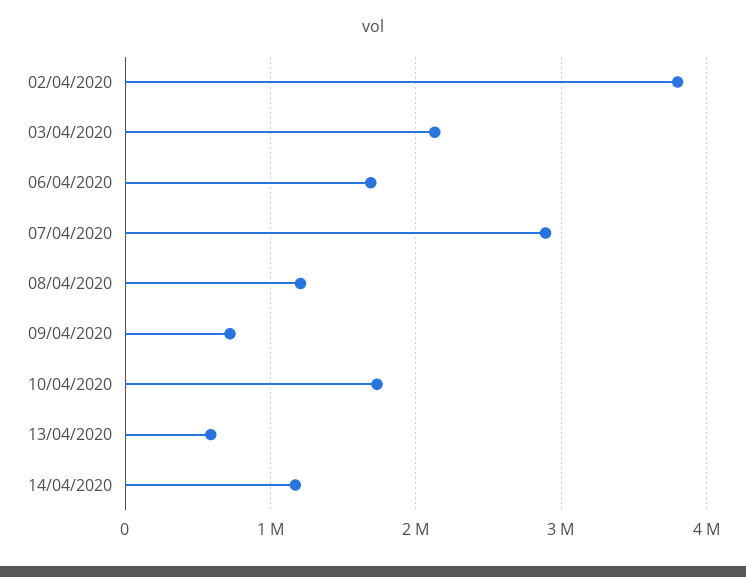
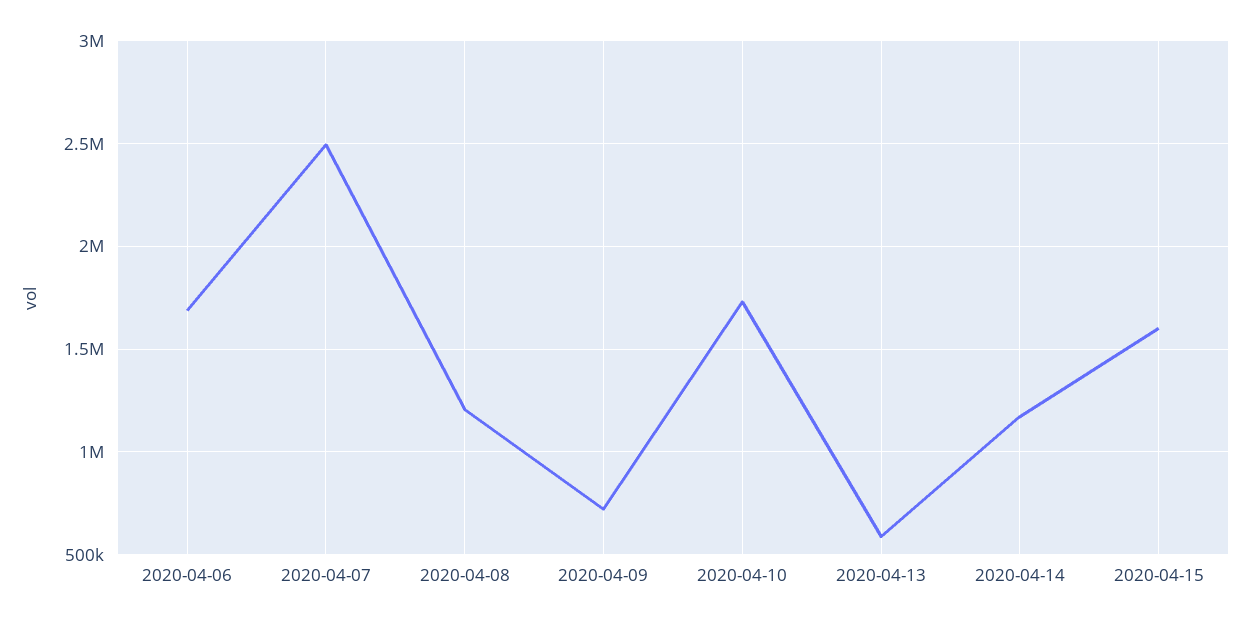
02/04/2020: 3800000 -> none
03/04/2020: 2100000 -> none
07/04/2020: 2900000 -> 2500000
2020-04-15: none -> 1600000

